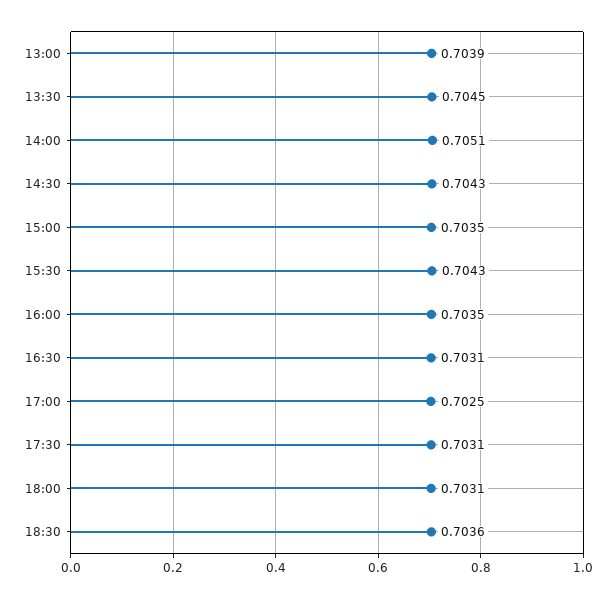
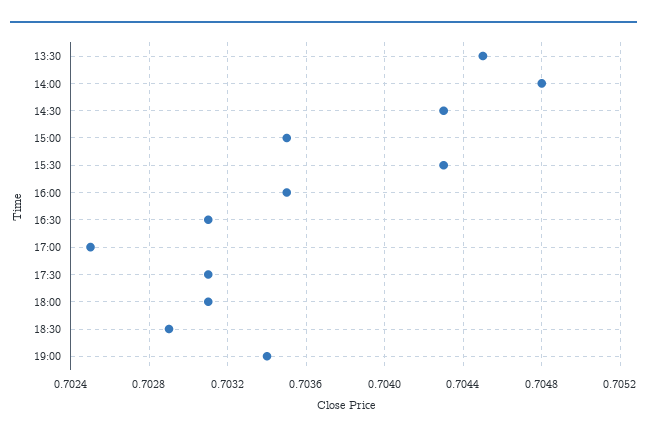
13:00: 0.7039 -> none
14:00: 0.7051 -> 0.7048
18:30: 0.7036 -> 0.7029
19:00: none -> 0.7034

